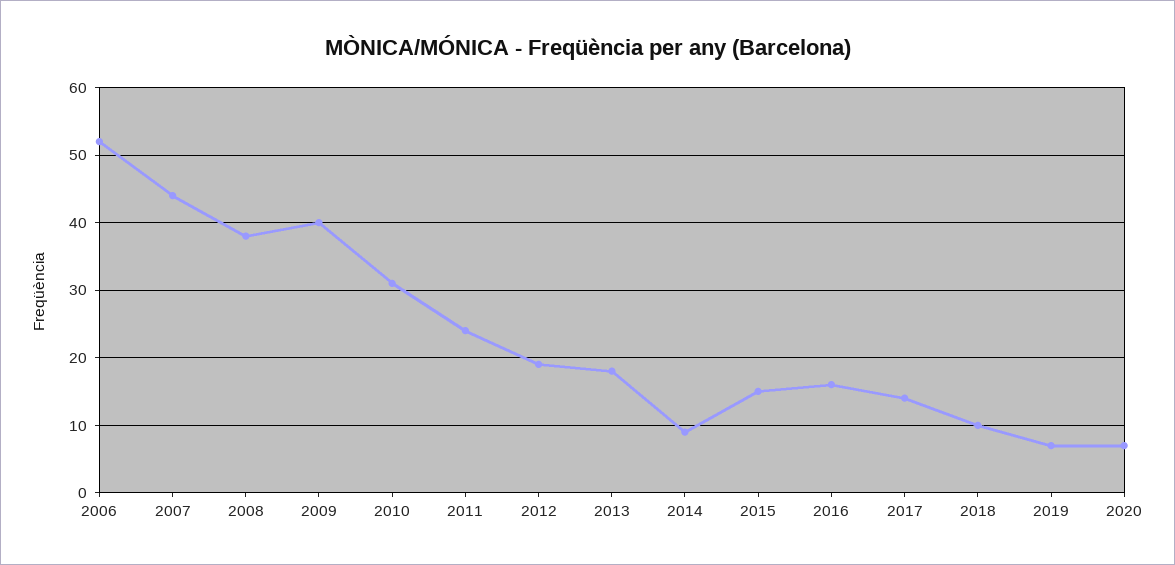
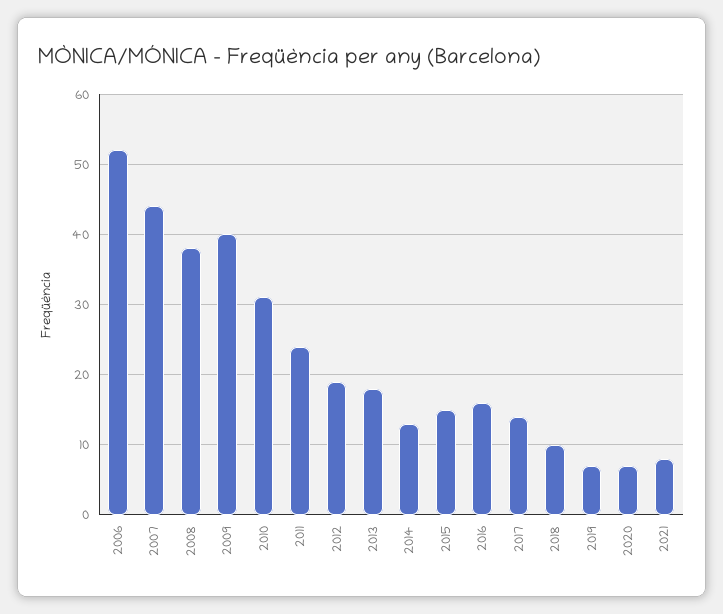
2014: 9 -> 13
2021: none -> 8

